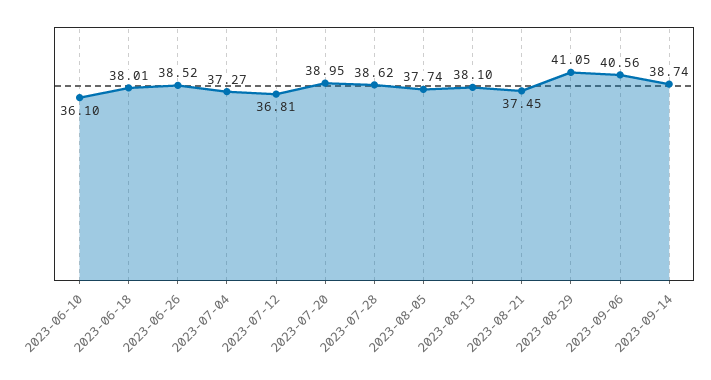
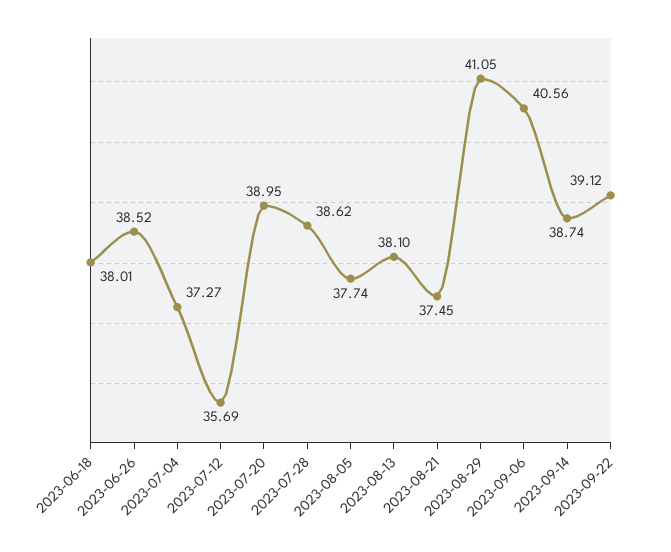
2023-06-10: 36.1 -> none
2023-07-12: 36.81 -> 35.69
2023-09-22: none -> 39.12

